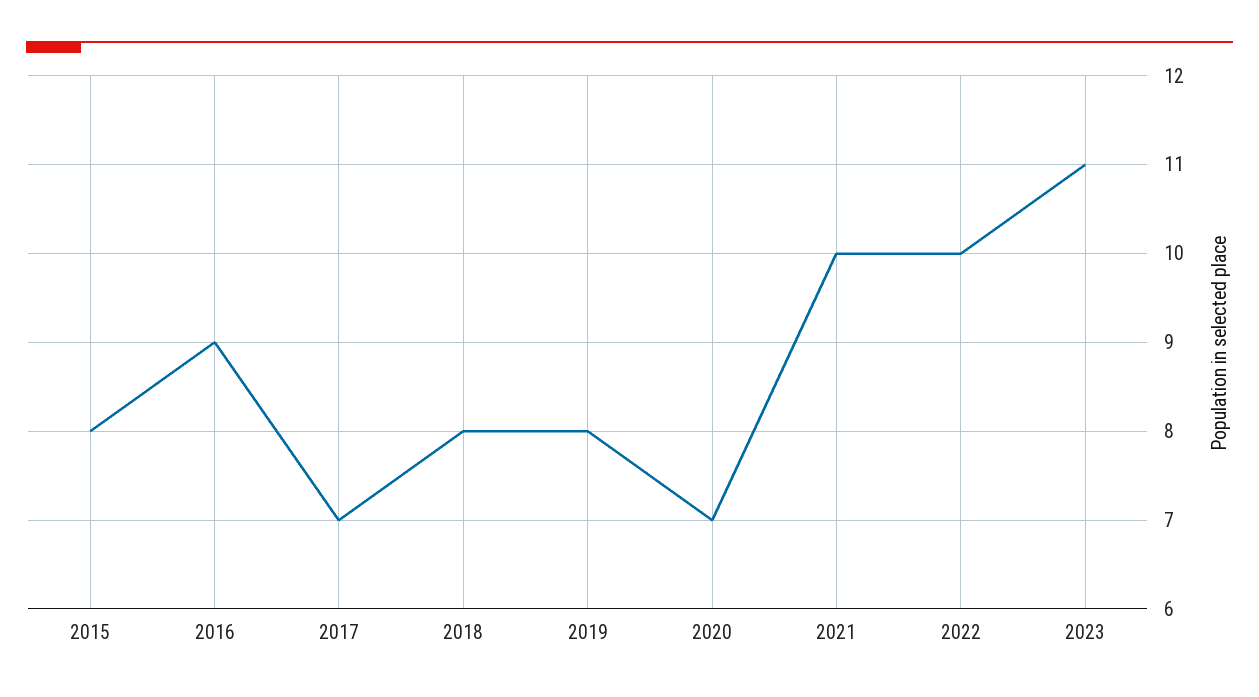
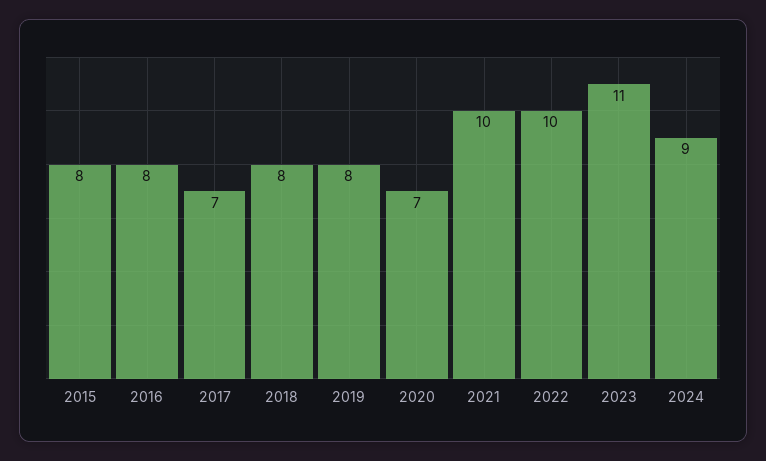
2016: 9 -> 8
2024: none -> 9

